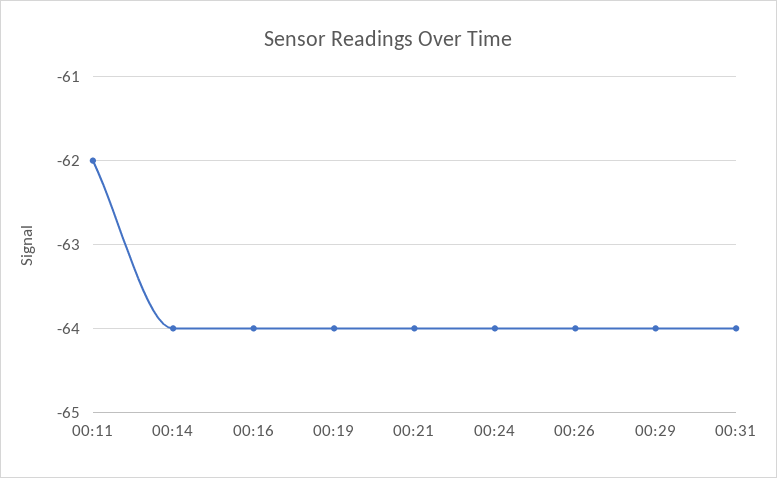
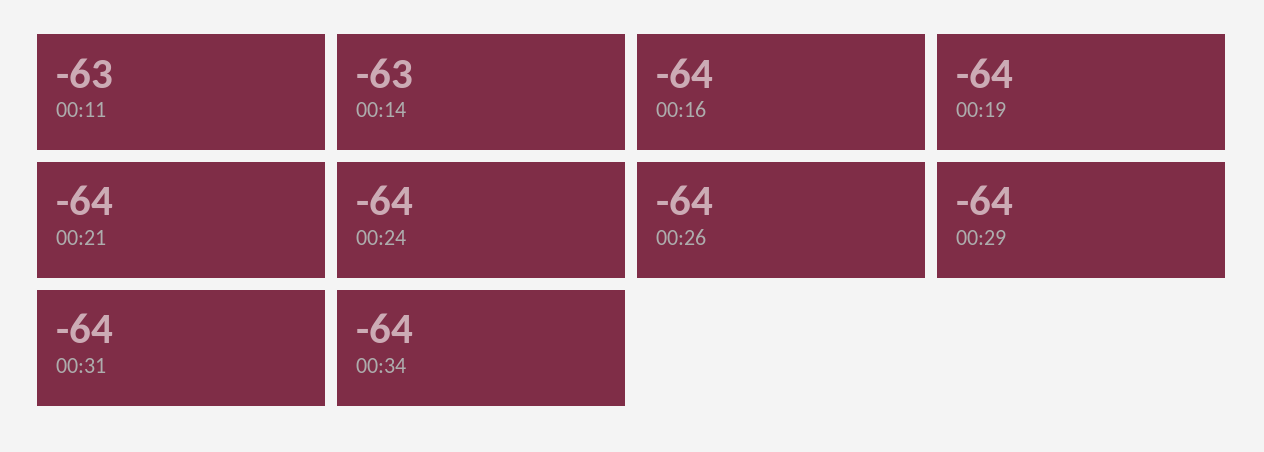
00:11: -62 -> -63
00:14: -64 -> -63
00:34: none -> -64

